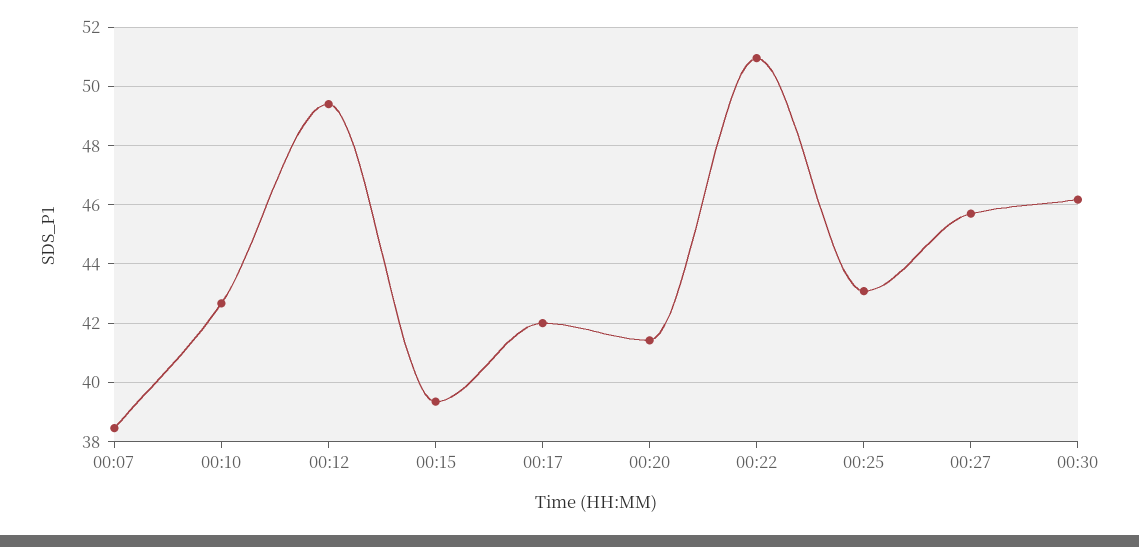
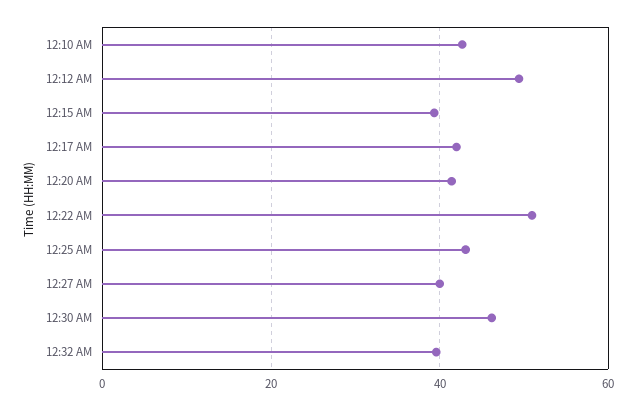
00:07: 38.5 -> none
00:27: 45.75 -> 40
12:32 AM: none -> 40

